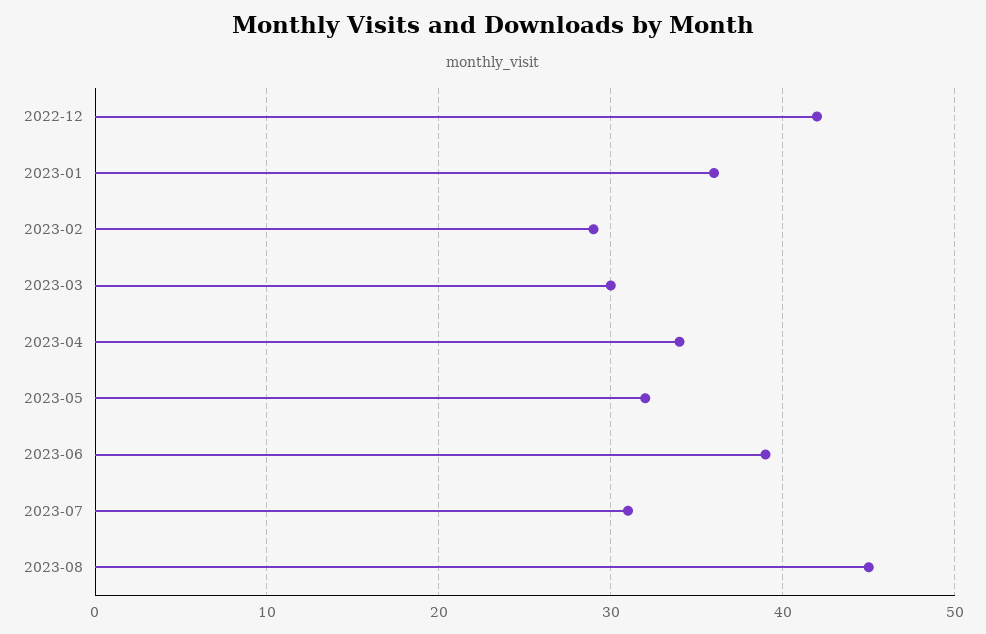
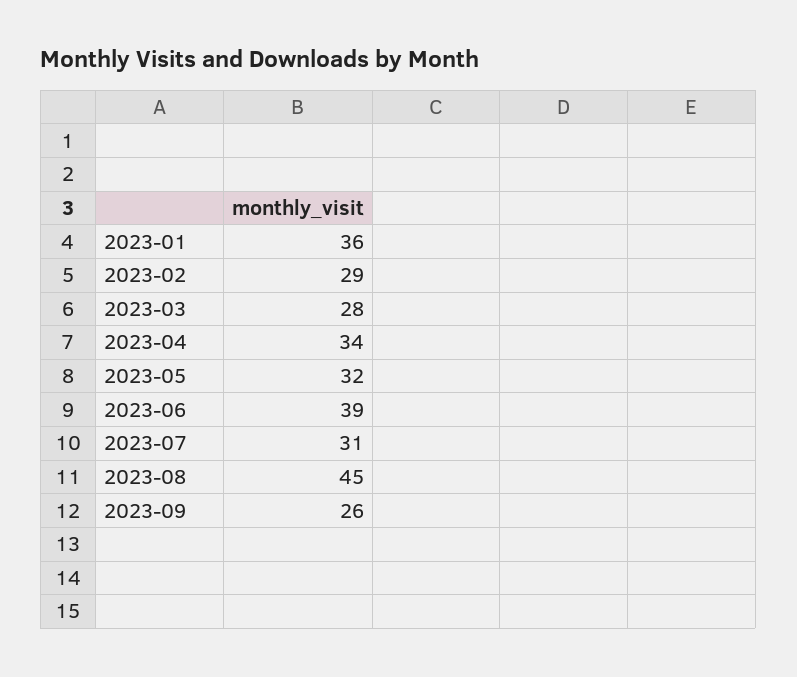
2022-12: 42 -> none
2023-03: 30 -> 28
2023-09: none -> 26

